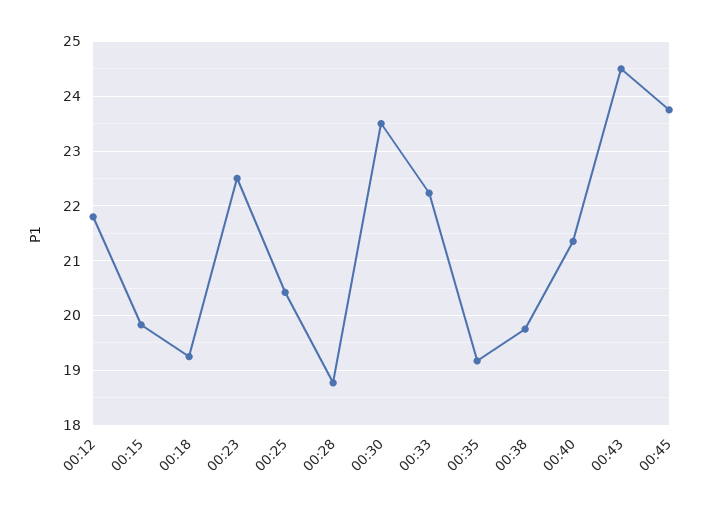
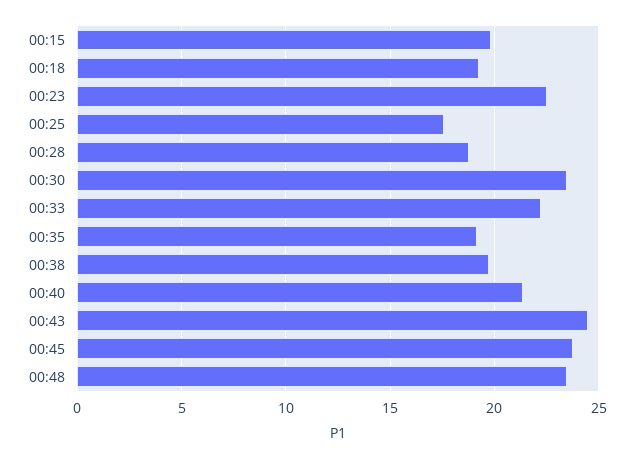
00:12: 21.8 -> none
00:25: 20.4 -> 17.5
00:48: none -> 23.5

